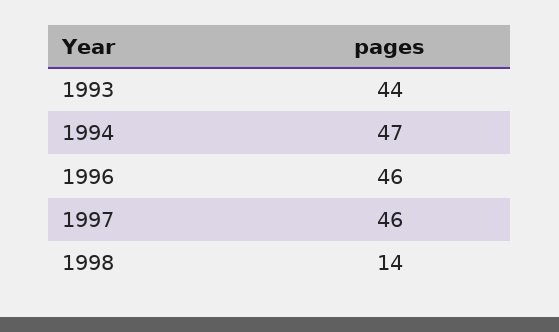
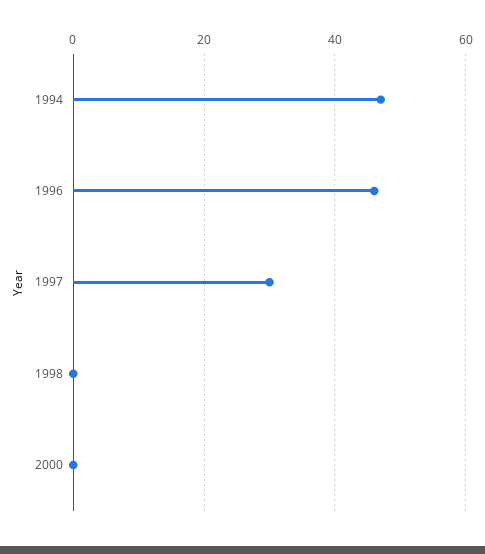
1993: 44 -> none
1997: 46 -> 30
1998: 14 -> 0
2000: none -> 0

